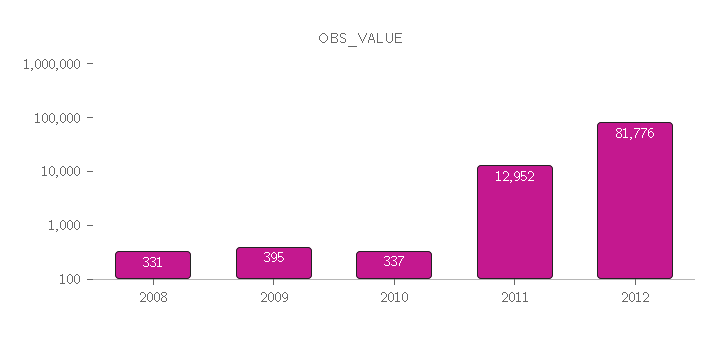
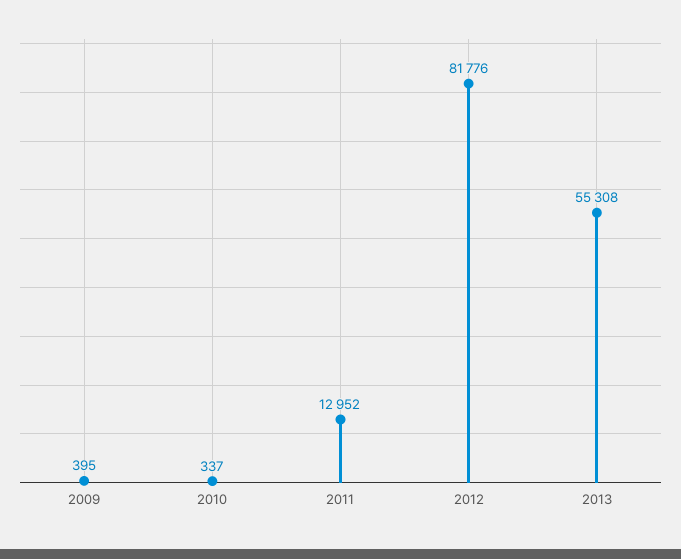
2008: 331 -> none
2013: none -> 55308

